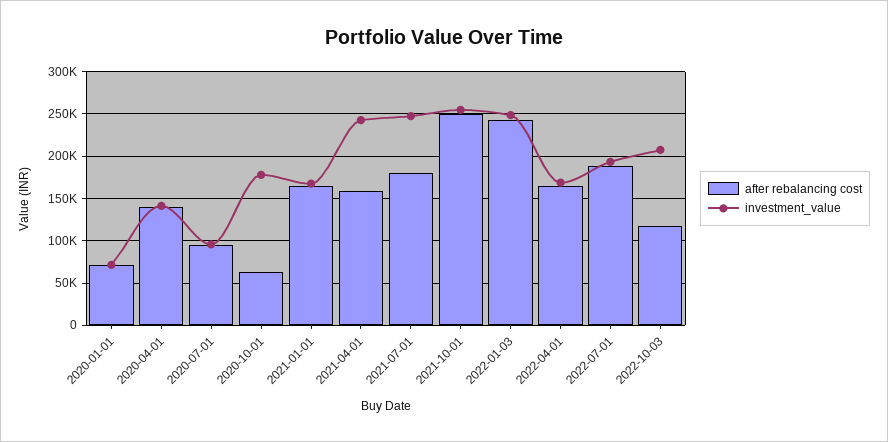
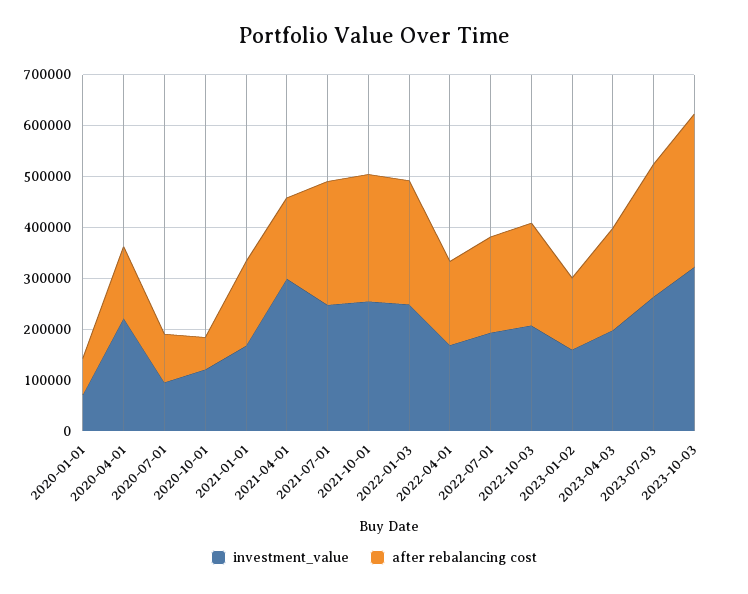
investment_value, 2020-04-01: 140000 -> 220000
investment_value, 2020-10-01: 180000 -> 120000
investment_value, 2021-04-01: 240000 -> 300000
after rebalancing cost, 2021-07-01: 180000 -> 240000
after rebalancing cost, 2022-10-03: 120000 -> 200000
investment_value, 2023-01-02: none -> 160000
after rebalancing cost, 2023-01-02: none -> 140000
investment_value, 2023-04-03: none -> 200000
after rebalancing cost, 2023-04-03: none -> 200000
investment_value, 2023-07-03: none -> 260000
after rebalancing cost, 2023-07-03: none -> 260000
investment_value, 2023-10-03: none -> 320000
after rebalancing cost, 2023-10-03: none -> 300000

